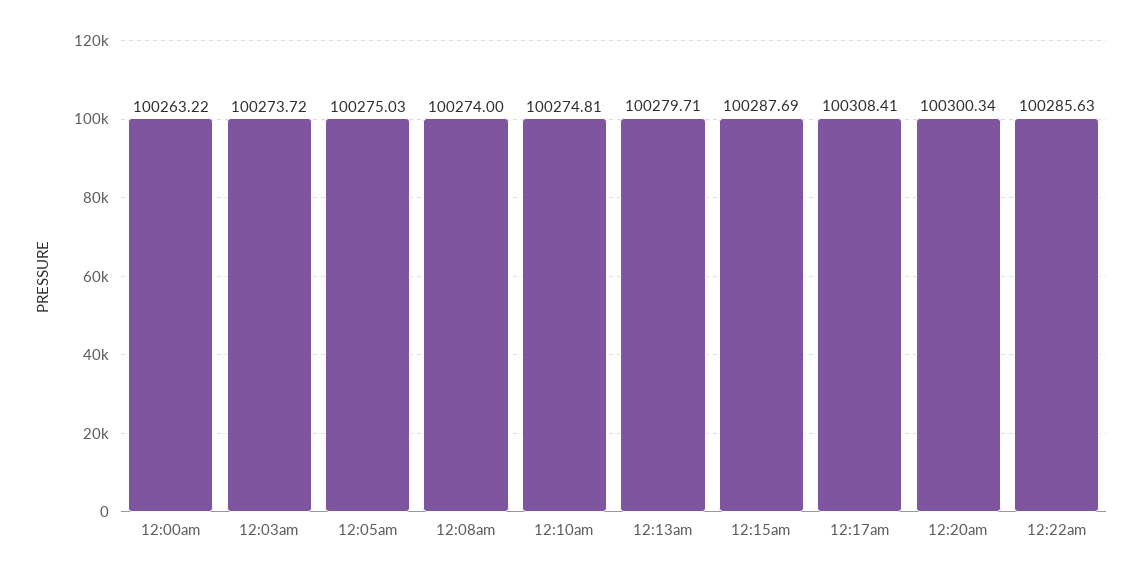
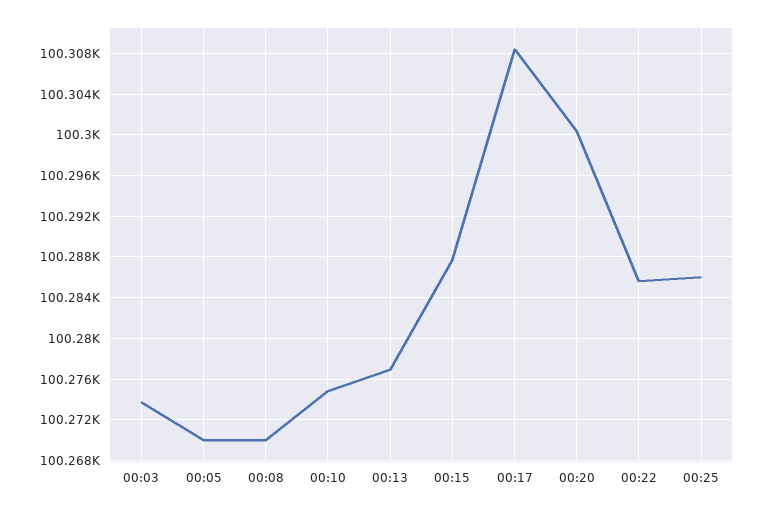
12:00am: 100263.22 -> none
12:05am: 100275.03 -> 100270
12:08am: 100274 -> 100270
12:13am: 100279.71 -> 100277
00:25: none -> 100286

